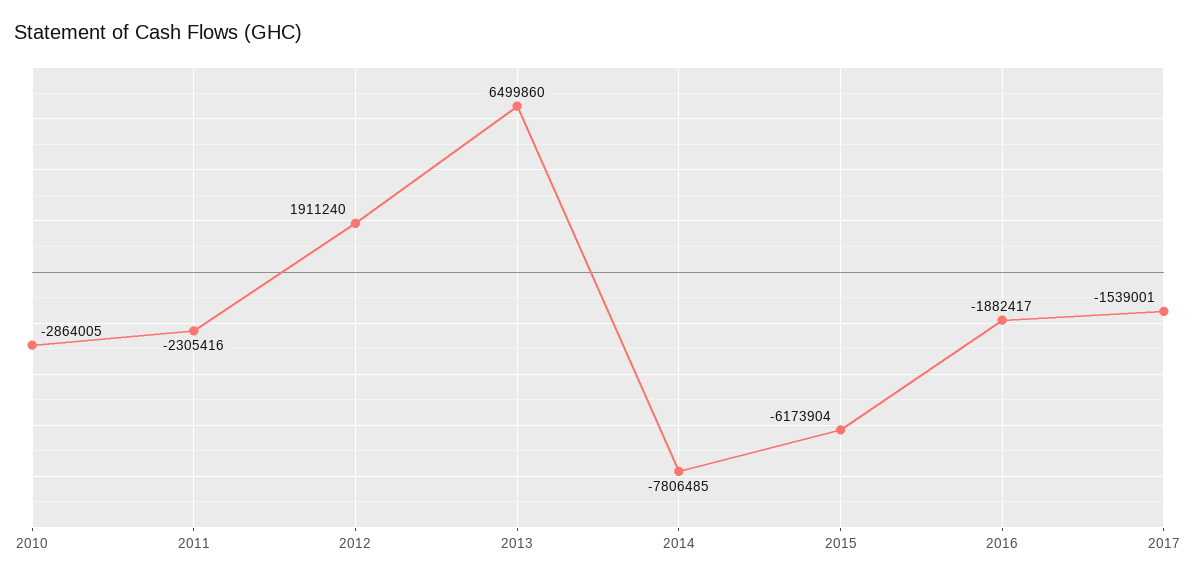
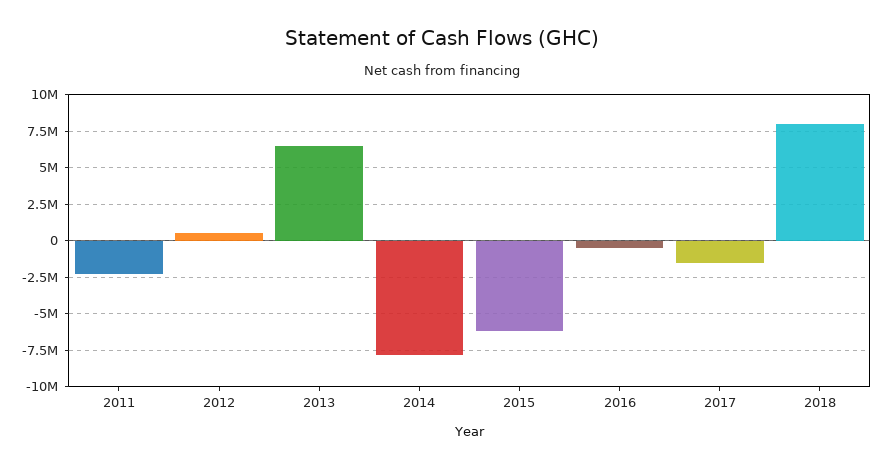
2010: -2864005 -> none
2012: 1911240 -> 500000
2016: -1882417 -> -500000
2018: none -> 8000000

